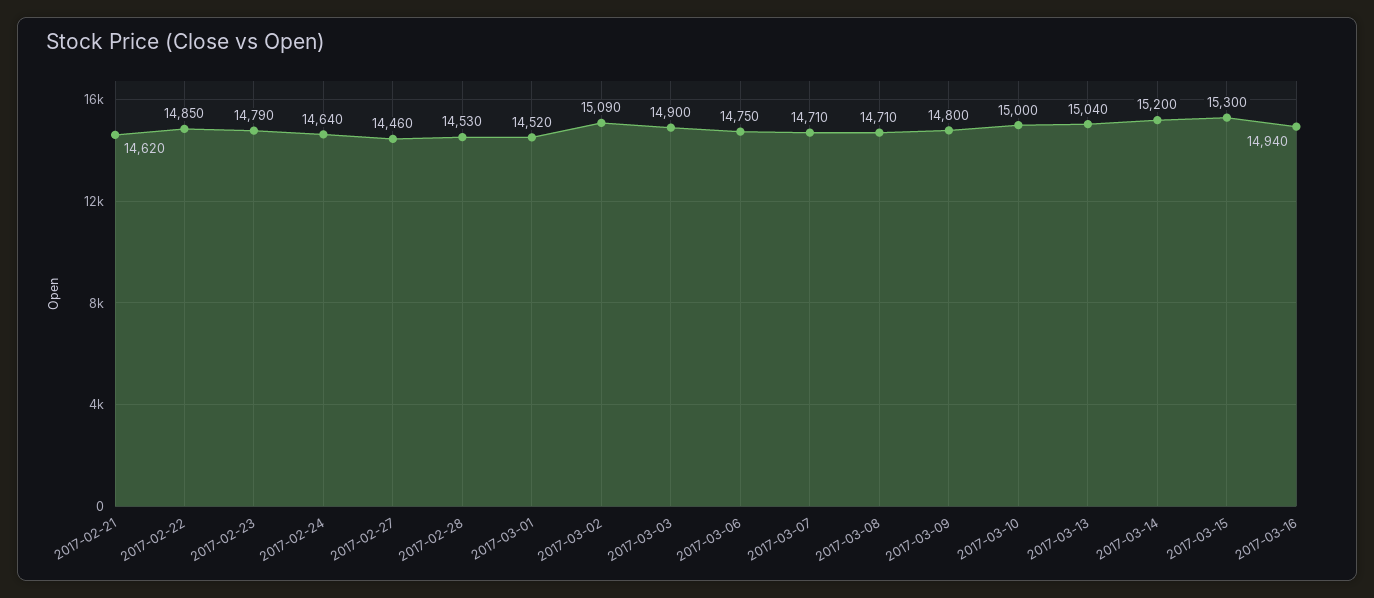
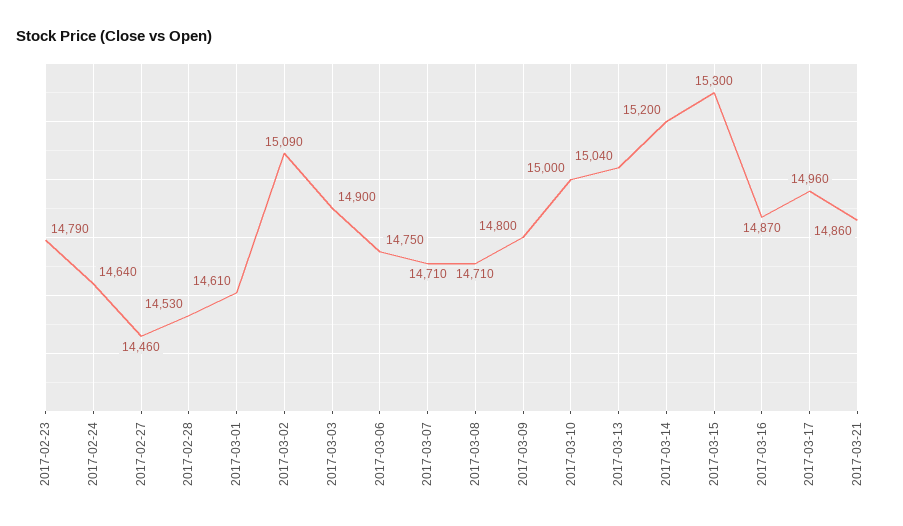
2017-02-21: 14620 -> none
2017-02-22: 14850 -> none
2017-03-01: 14520 -> 14610
2017-03-16: 14940 -> 14870
2017-03-17: none -> 14960
2017-03-21: none -> 14860

